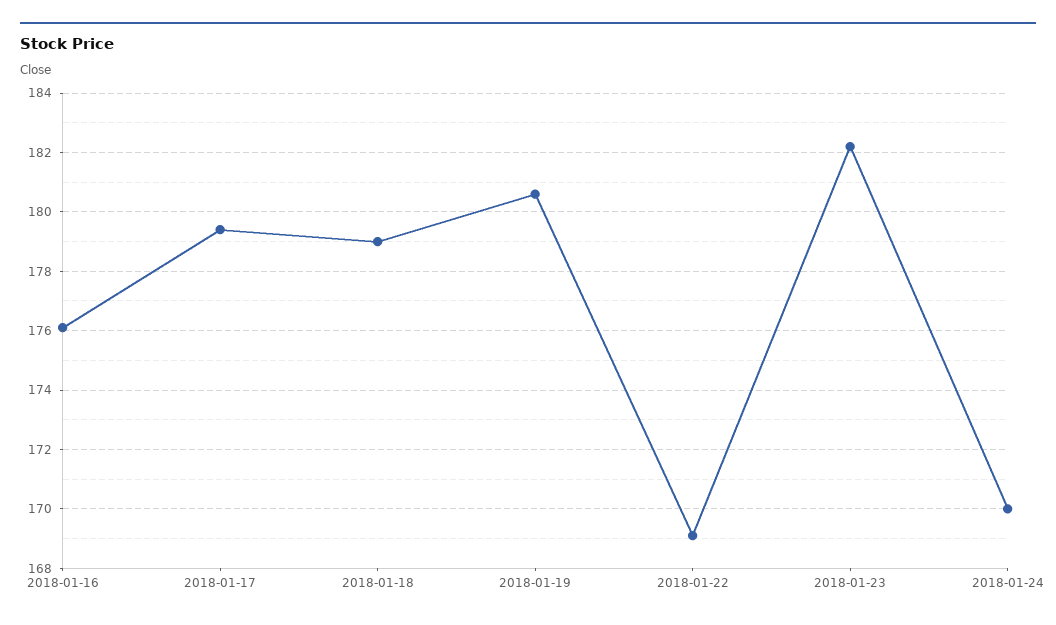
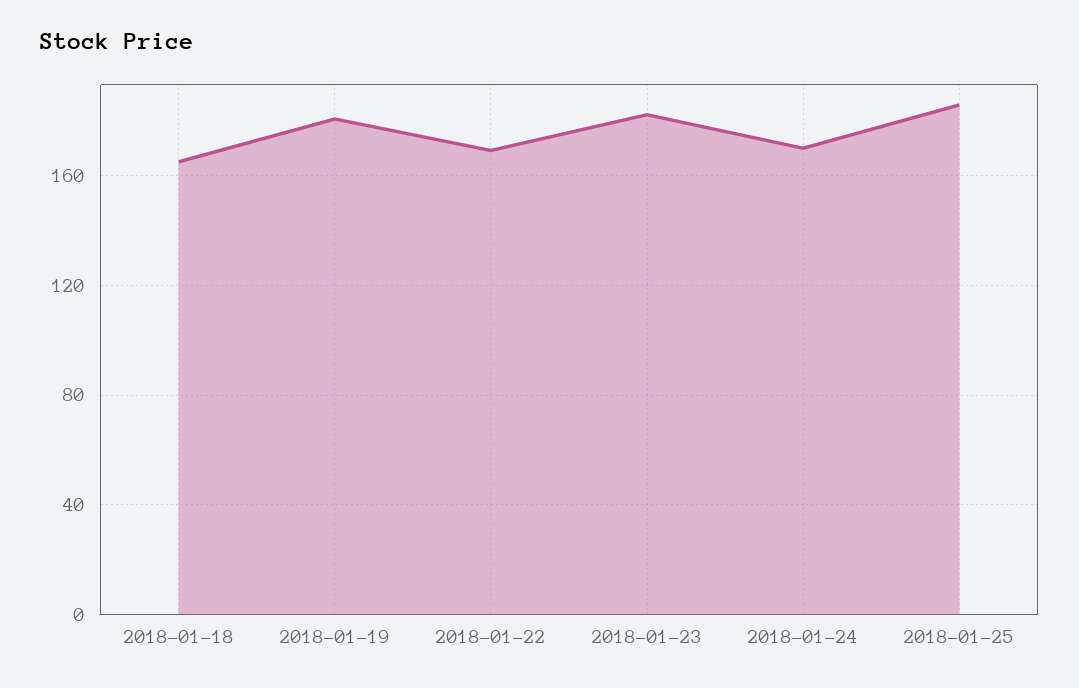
2018-01-16: 176 -> none
2018-01-17: 179.5 -> none
2018-01-18: 179 -> 165
2018-01-25: none -> 185

